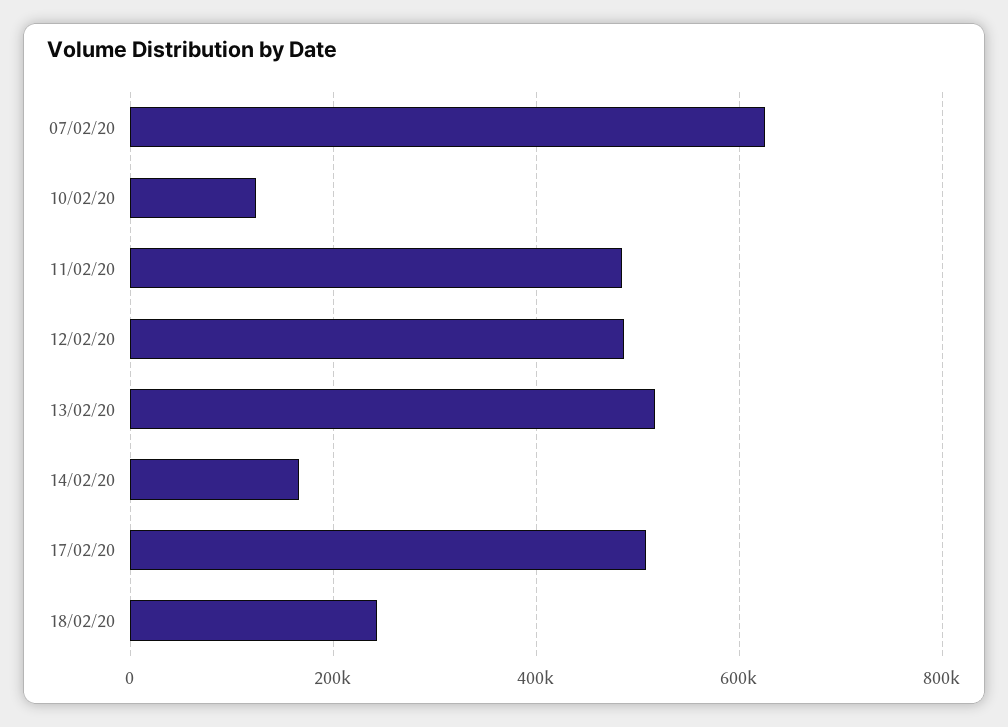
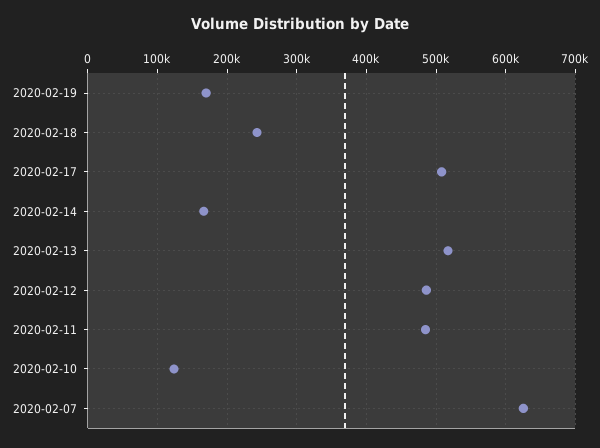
2020-02-19: none -> 170000

